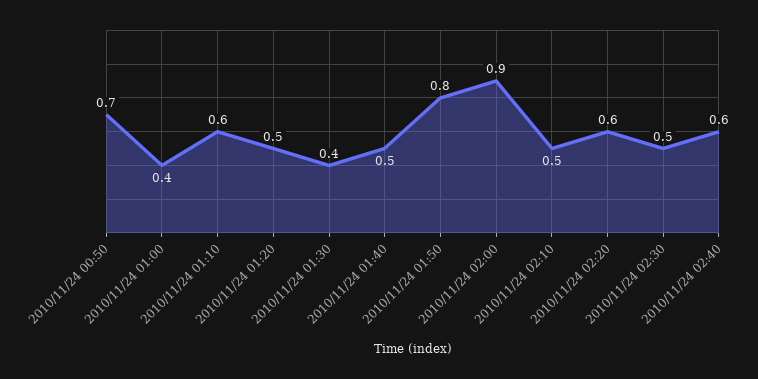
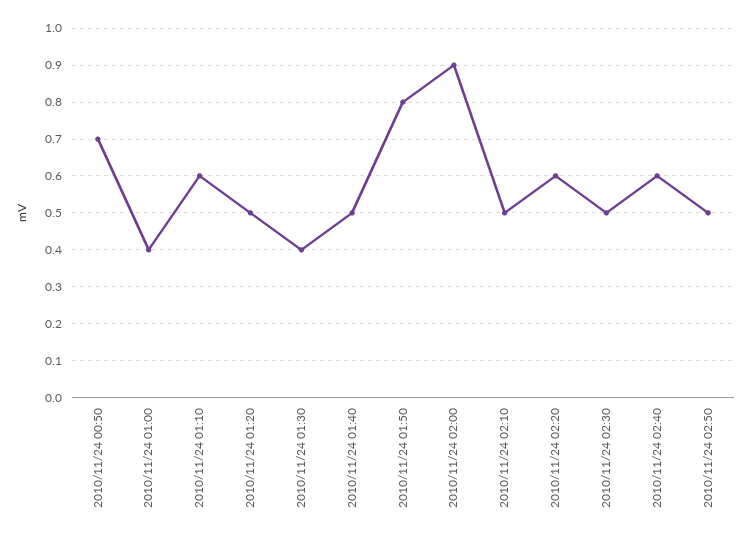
2010/11/24 02:50: none -> 0.5

